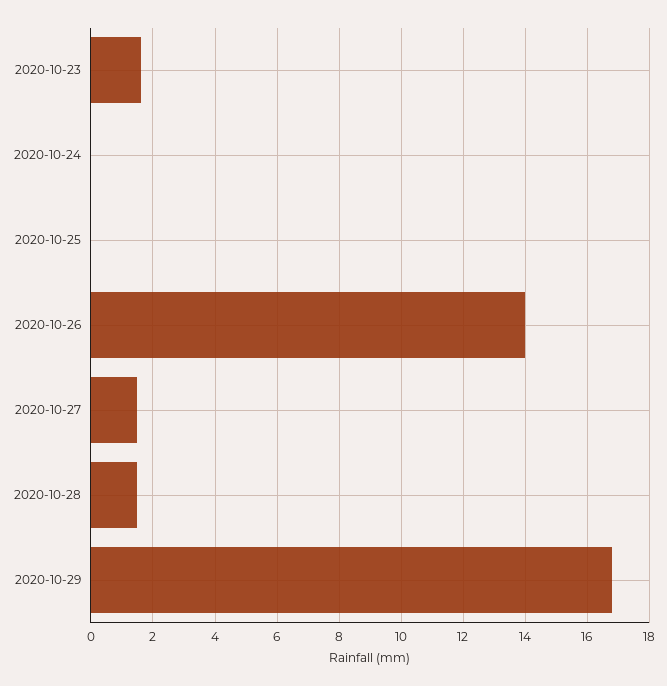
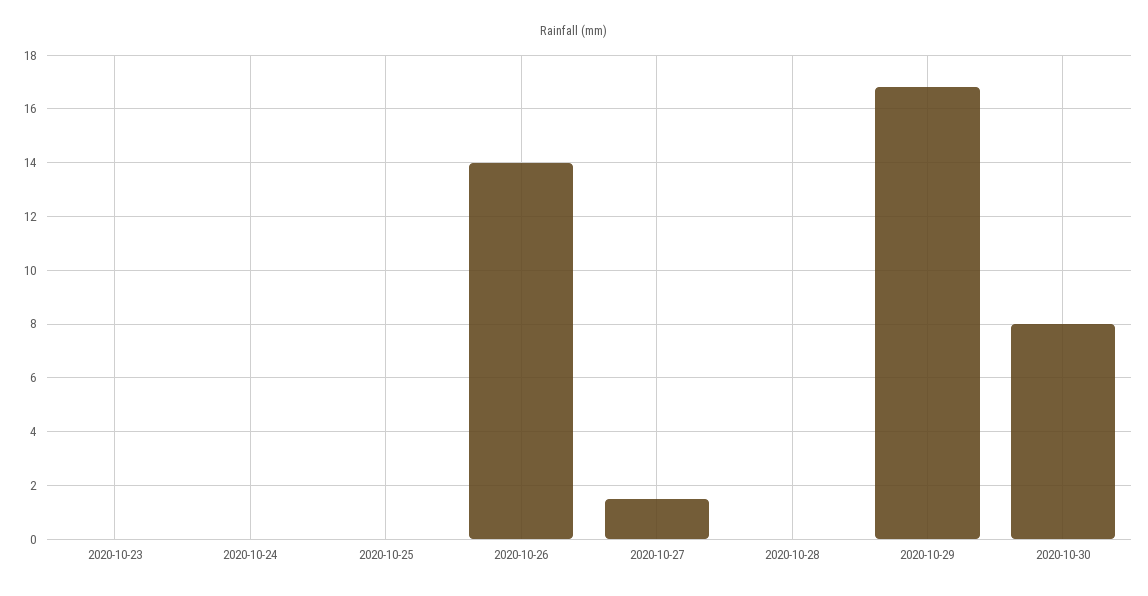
2020-10-23: 1.5 -> 0
2020-10-28: 1.5 -> 0
2020-10-30: none -> 8

